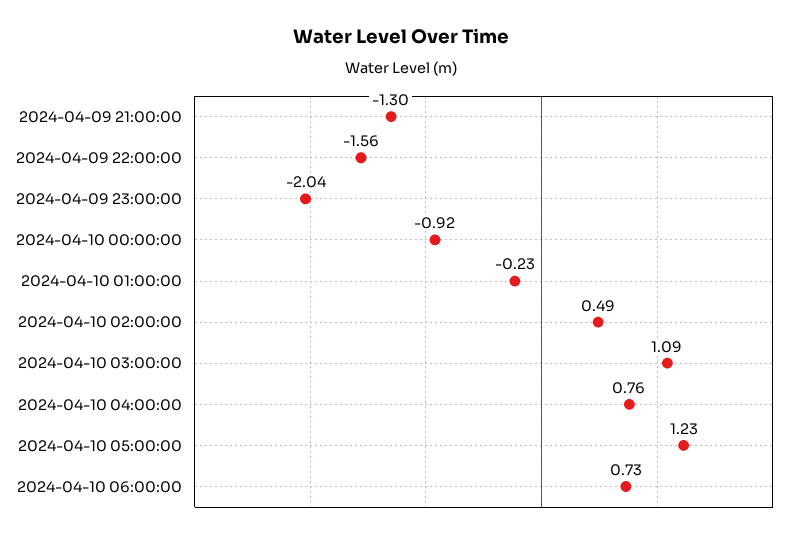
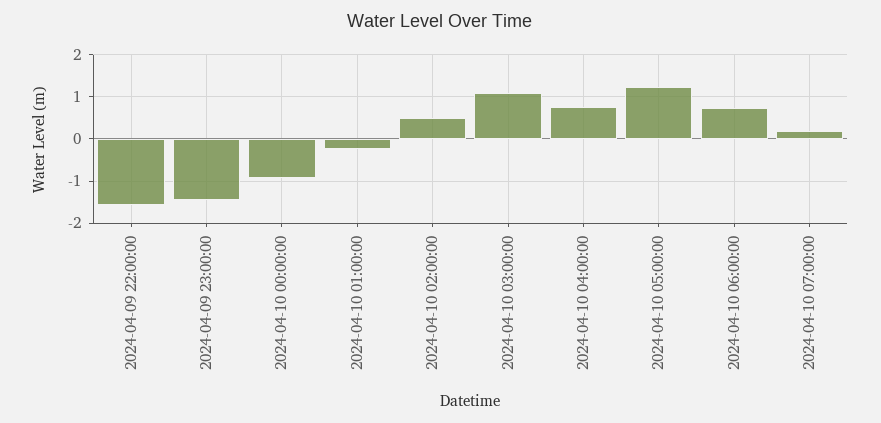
2024-04-09 21:00:00: -1.3 -> none
2024-04-09 23:00:00: -2.04 -> -1.4
2024-04-10 07:00:00: none -> 0.2

